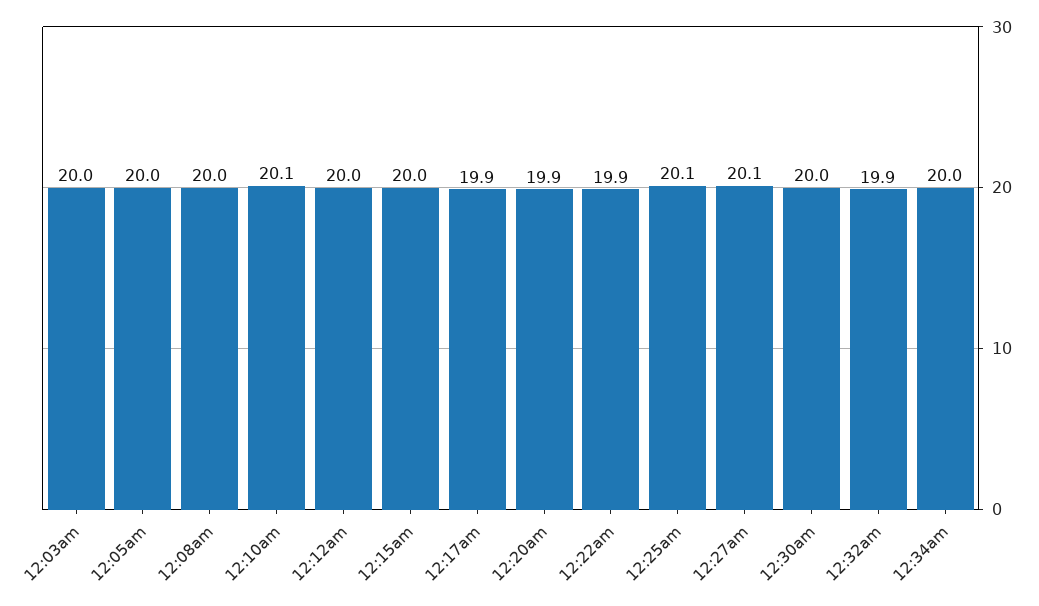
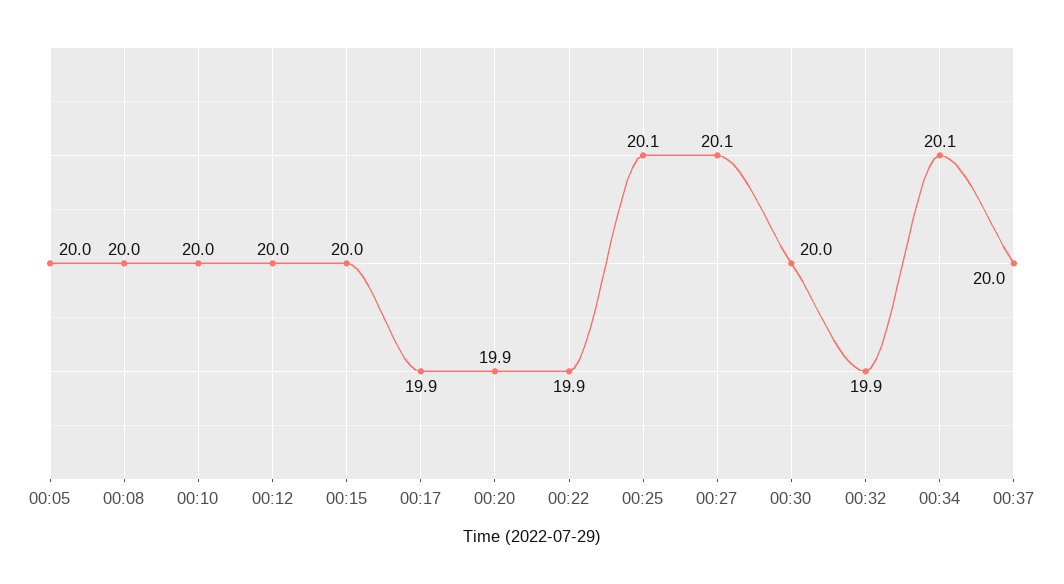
12:03am: 20 -> none
12:10am: 20.1 -> 20
12:34am: 20 -> 20.1
00:37: none -> 20

